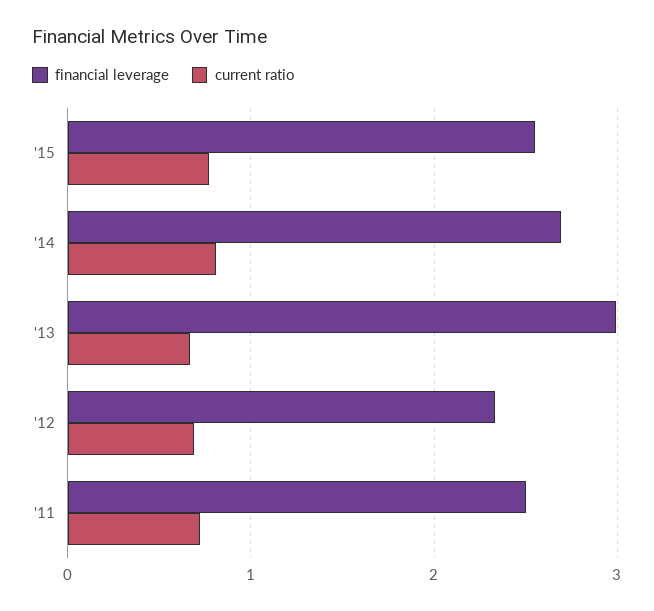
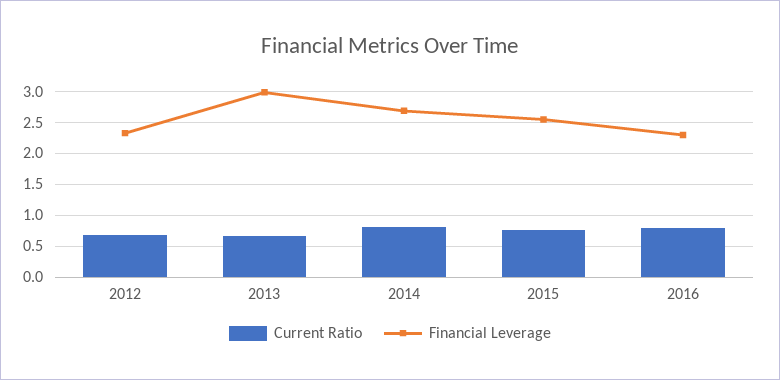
financial leverage, '11: 2.5 -> none
current ratio, '11: 0.7 -> none
current ratio, 2016: none -> 0.8
financial leverage, 2016: none -> 2.3

